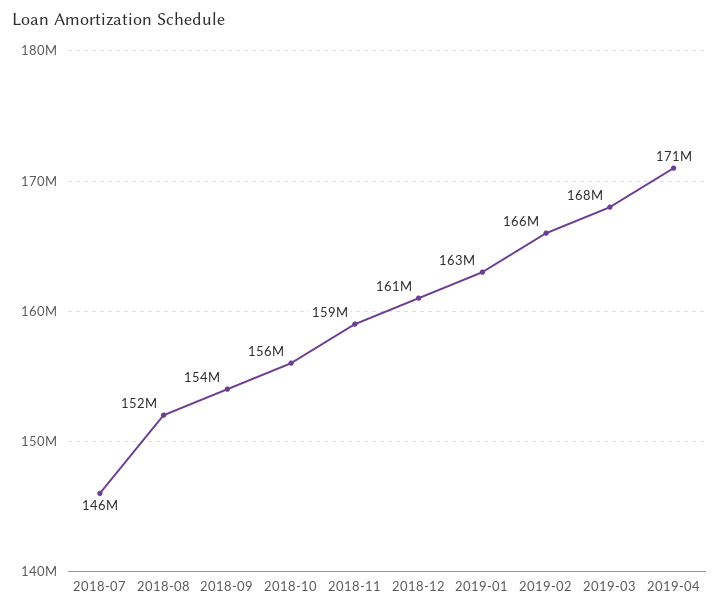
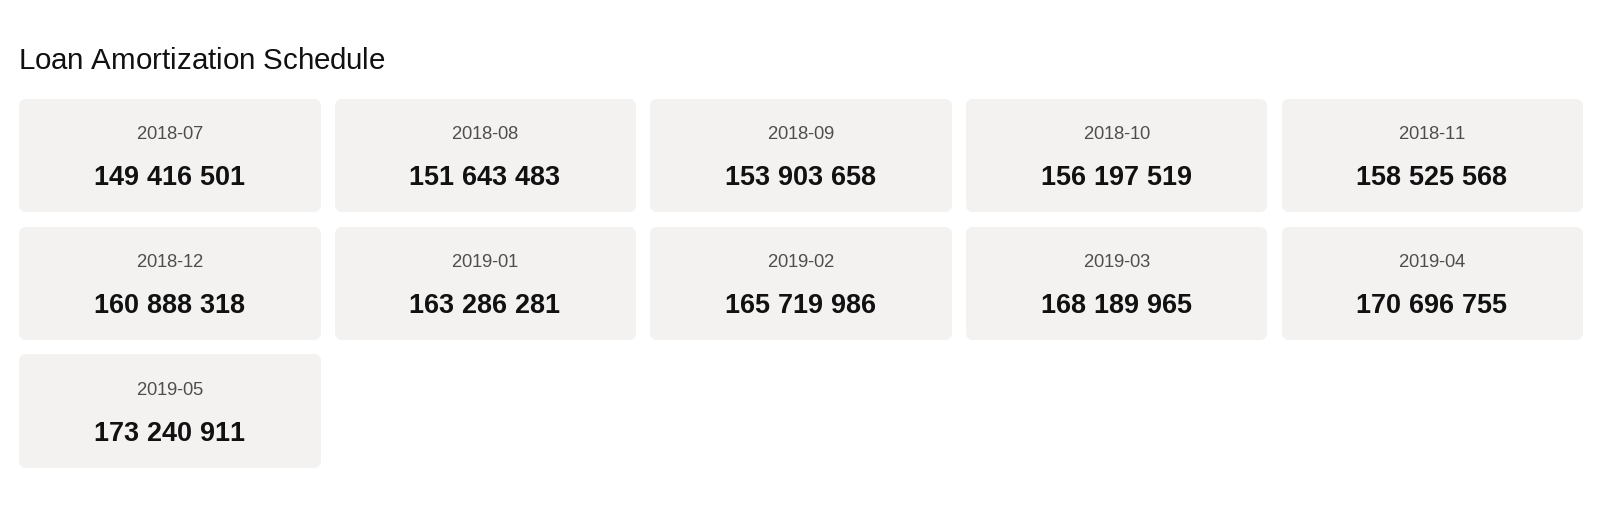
2018-07: 146000000 -> 149416501
2019-05: none -> 173240911

